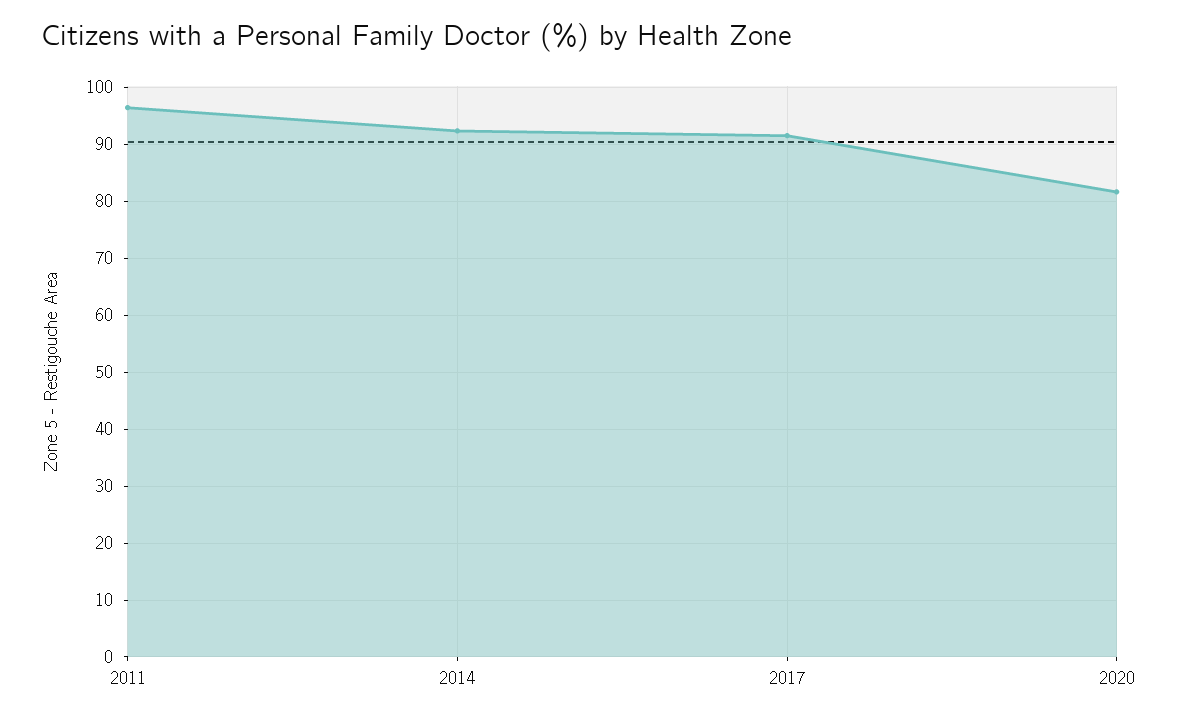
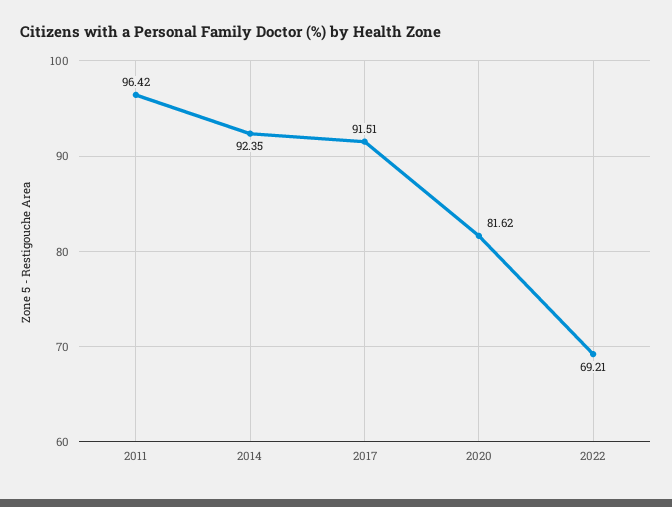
2022: none -> 69.21

